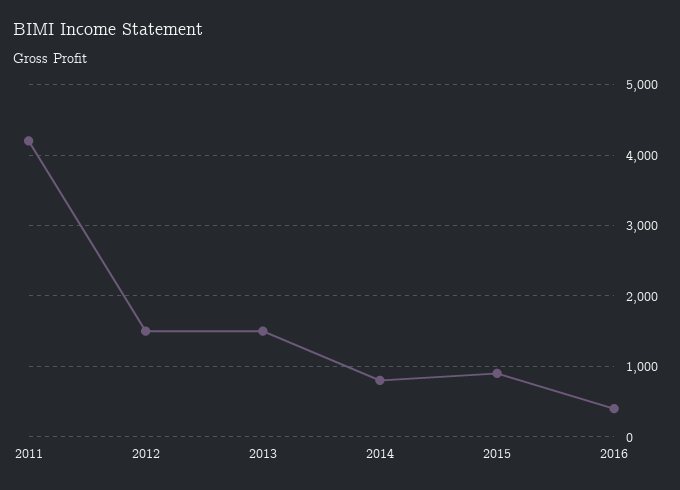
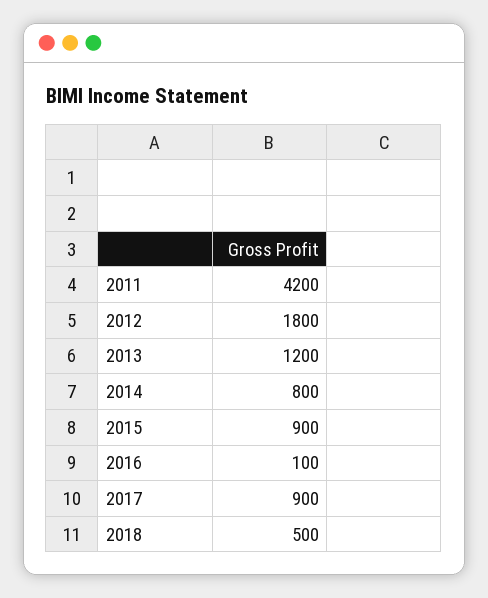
2012: 1500 -> 1800
2013: 1500 -> 1200
2016: 400 -> 100
2017: none -> 900
2018: none -> 500

